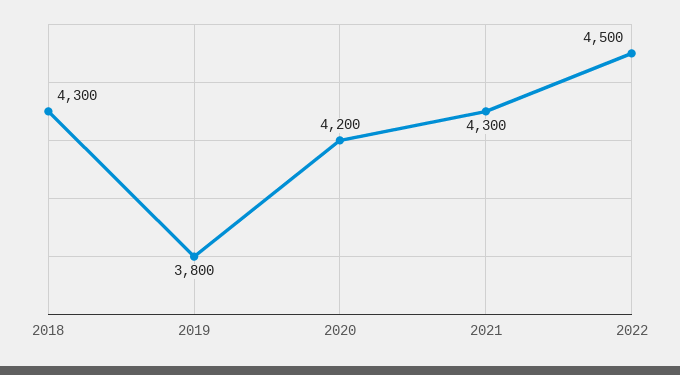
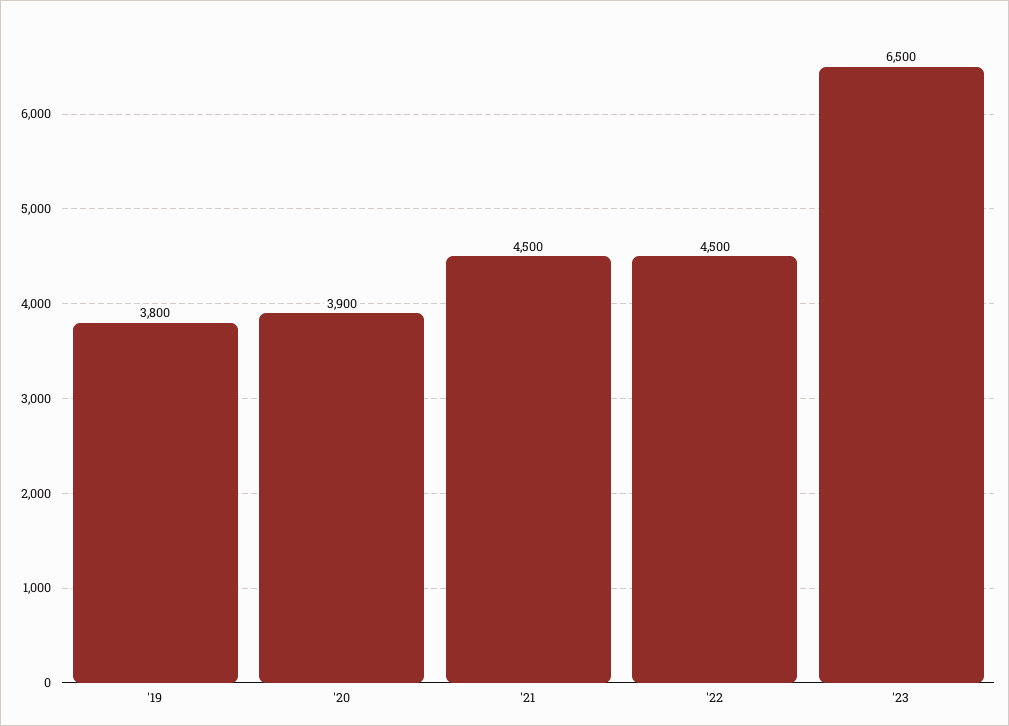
2018: 4300 -> none
2020: 4200 -> 3900
2021: 4300 -> 4500
'23: none -> 6500

